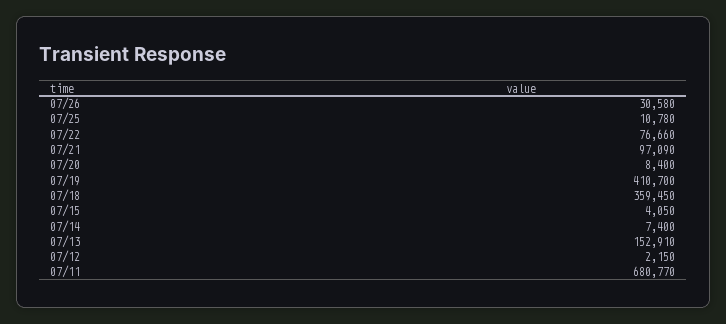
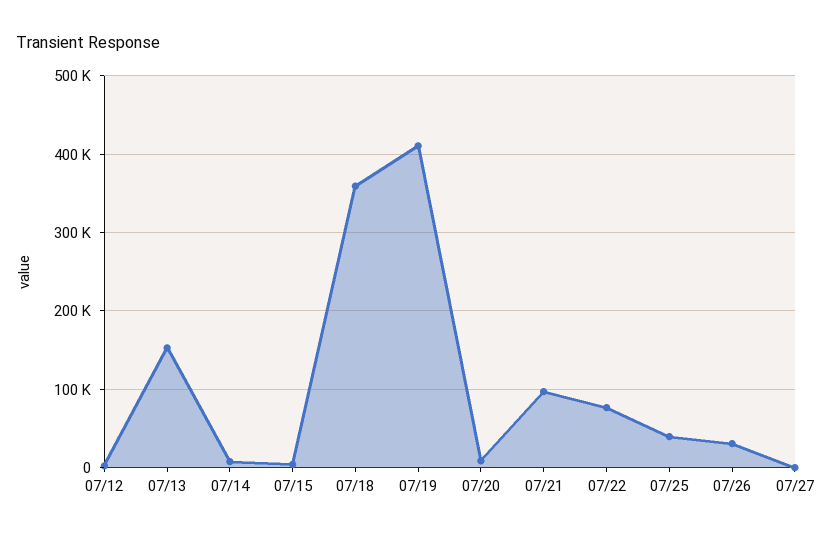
07/25: 10780 -> 40000
07/11: 680770 -> none
07/27: none -> 0

